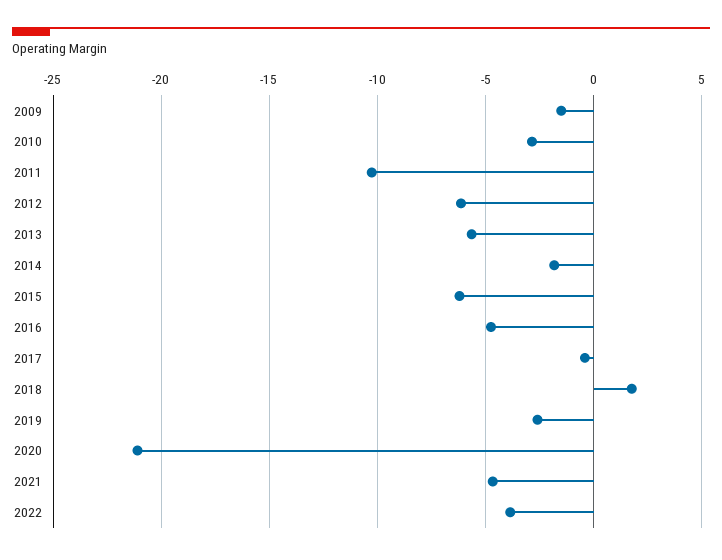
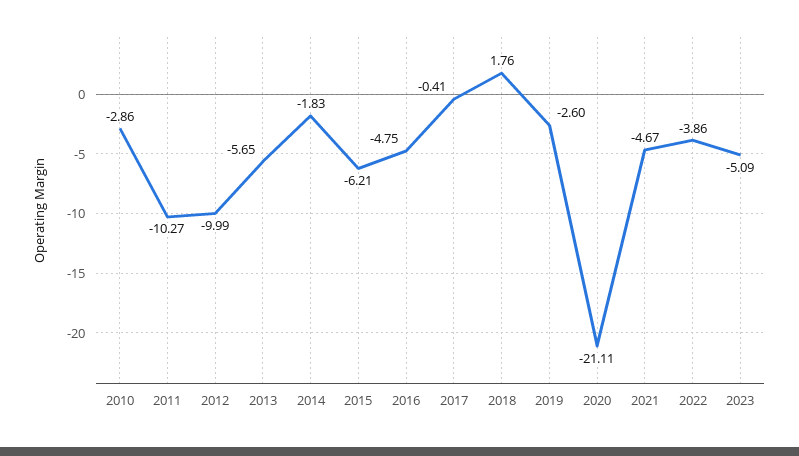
2009: -1.5 -> none
2012: -6 -> -9.99
2023: none -> -5.09

